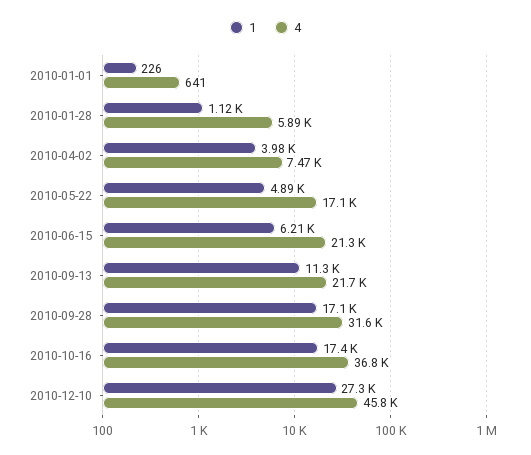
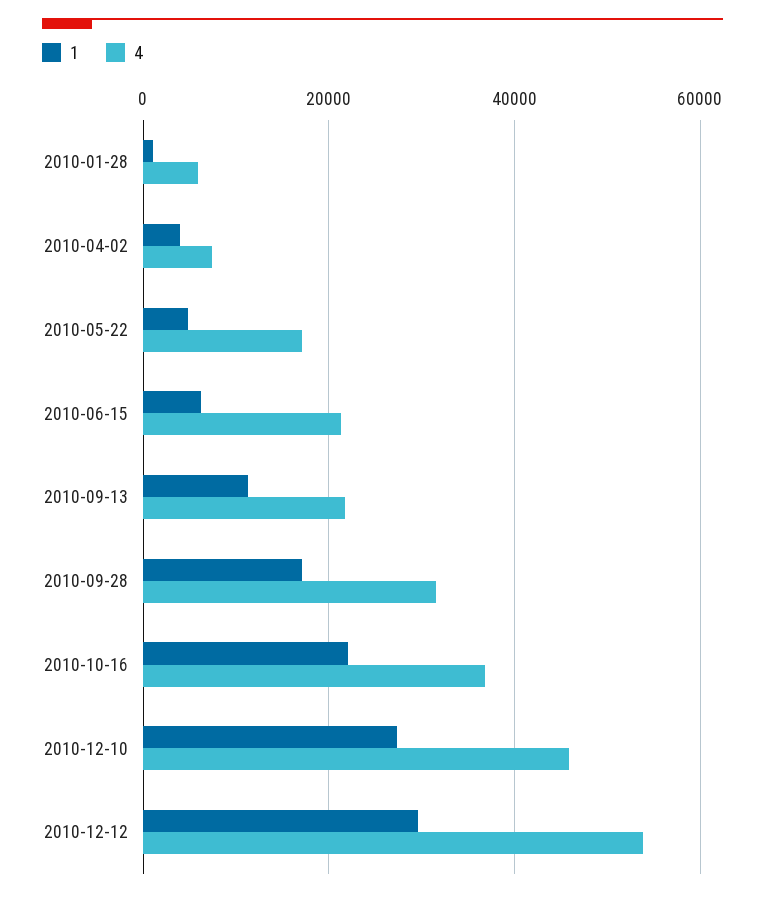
1, 2010-01-01: 226 -> none
4, 2010-01-01: 641 -> none
1, 2010-10-16: 17400 -> 22000
1, 2010-12-12: none -> 30000
4, 2010-12-12: none -> 54000

